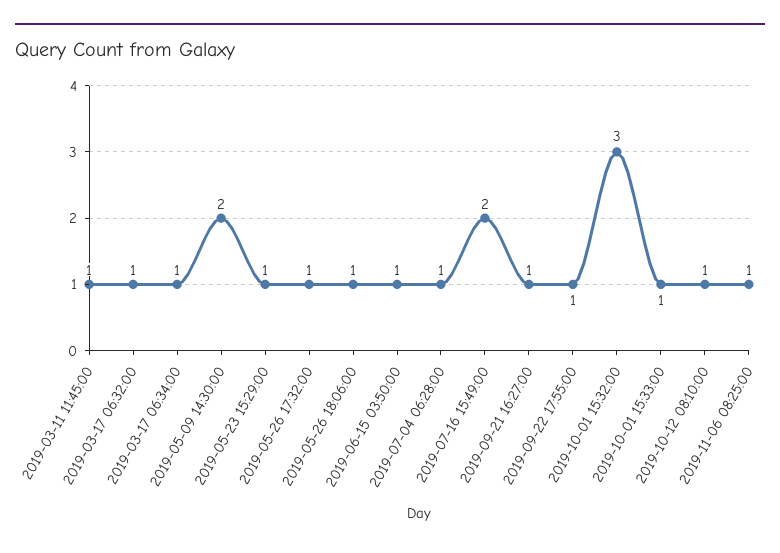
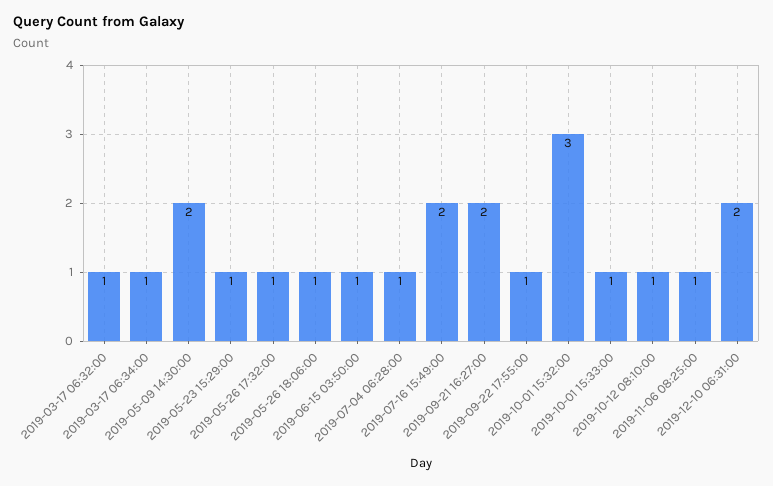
2019-03-11 11:45:00: 1 -> none
2019-09-21 16:27:00: 1 -> 2
2019-12-10 06:31:00: none -> 2

